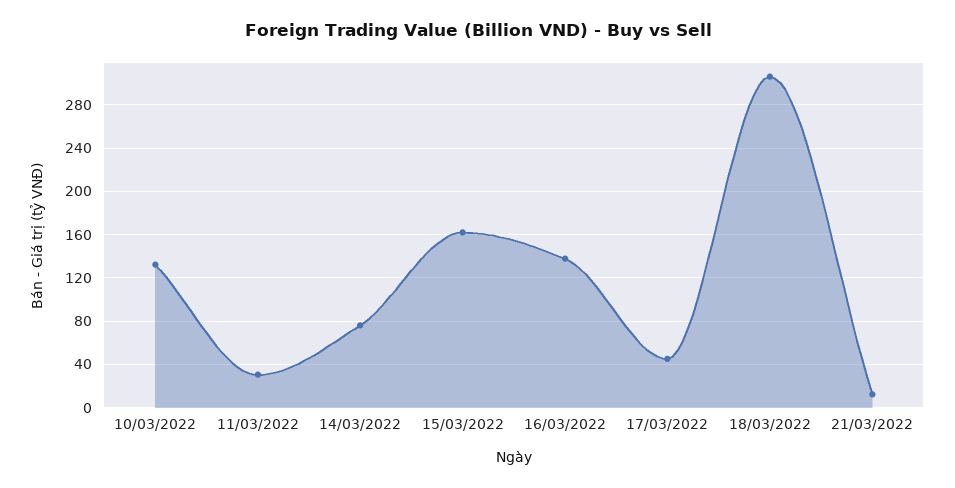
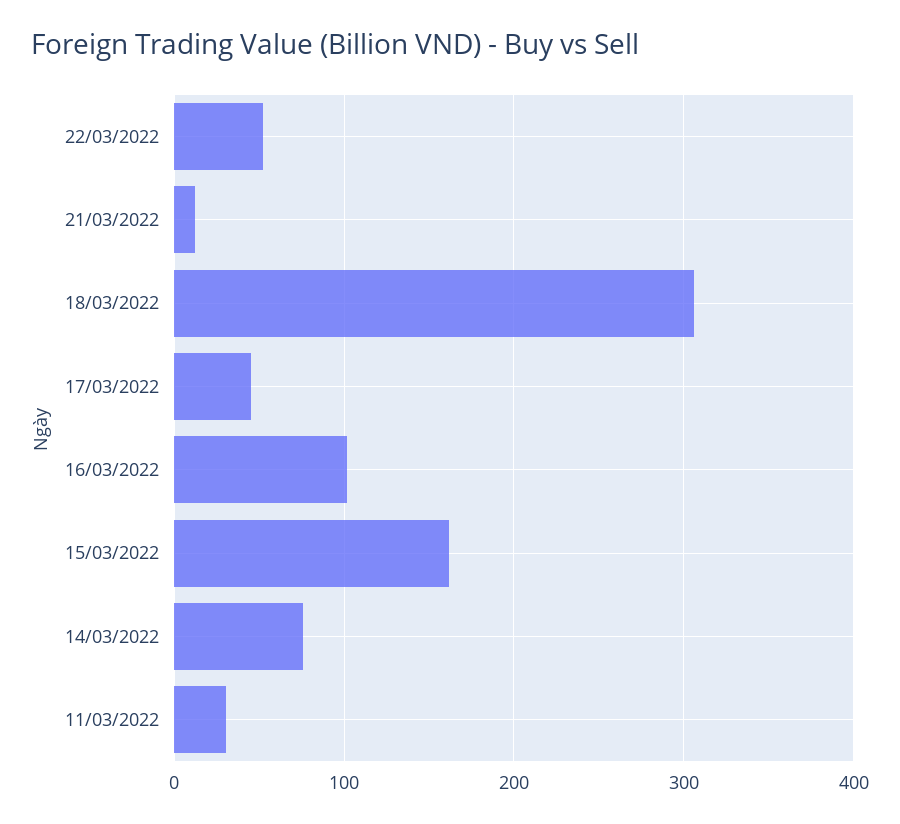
10/03/2022: 130 -> none
16/03/2022: 140 -> 100
22/03/2022: none -> 50

